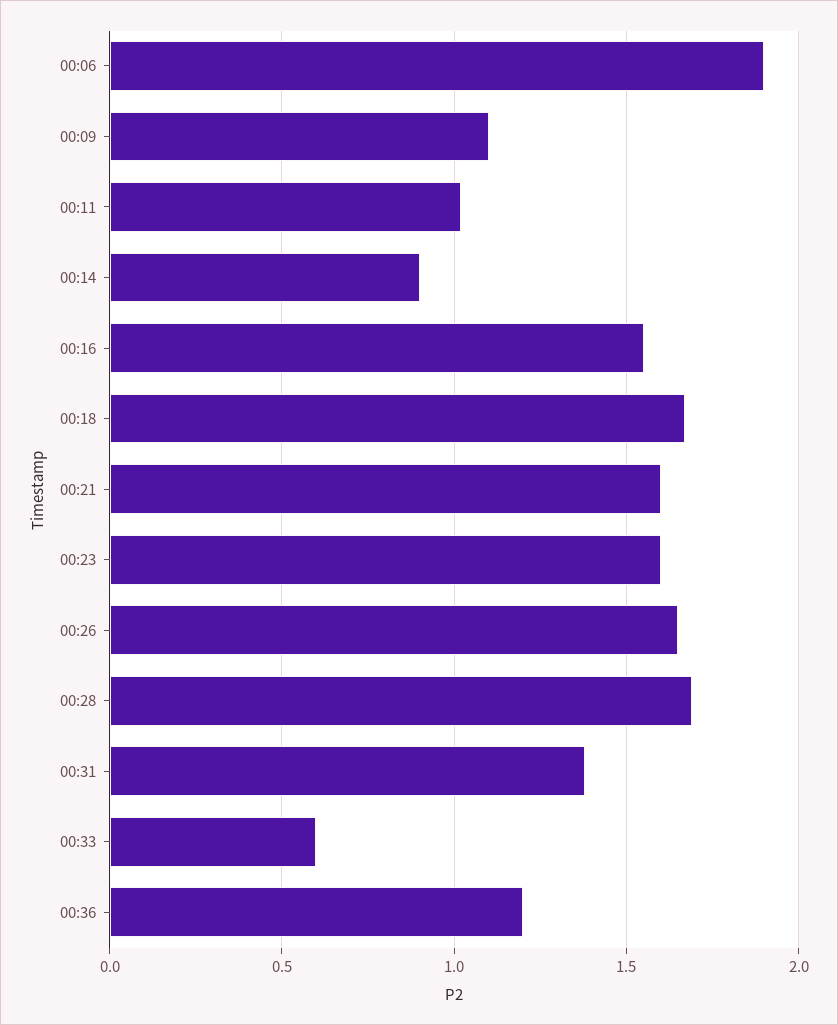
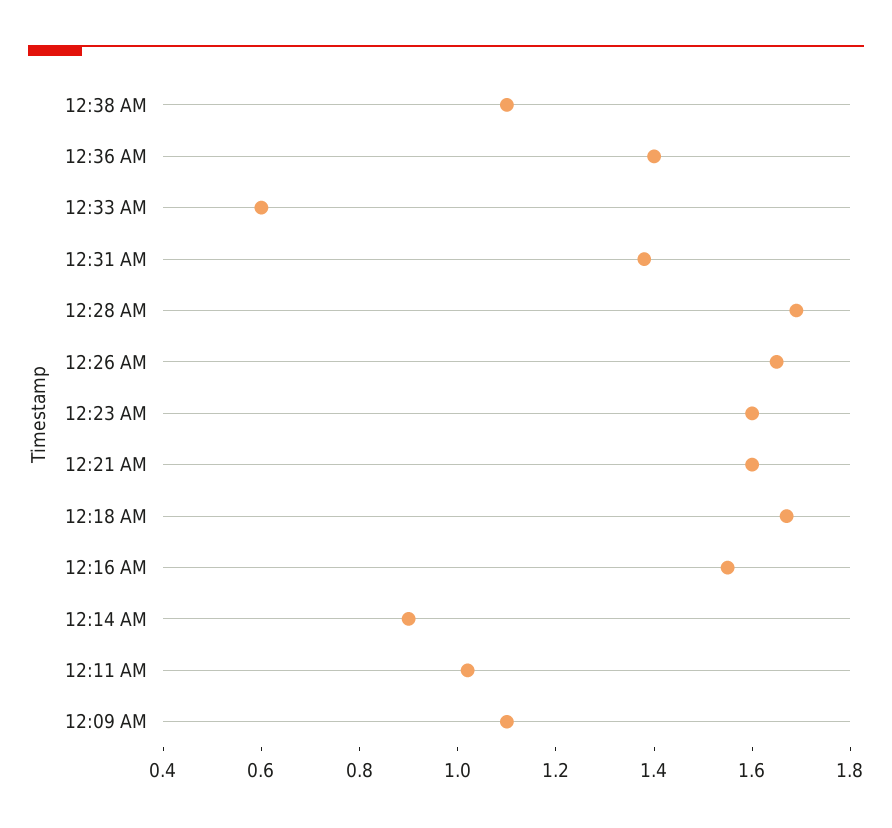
00:06: 1.9 -> none
00:36: 1.2 -> 1.4
12:38 AM: none -> 1.1

